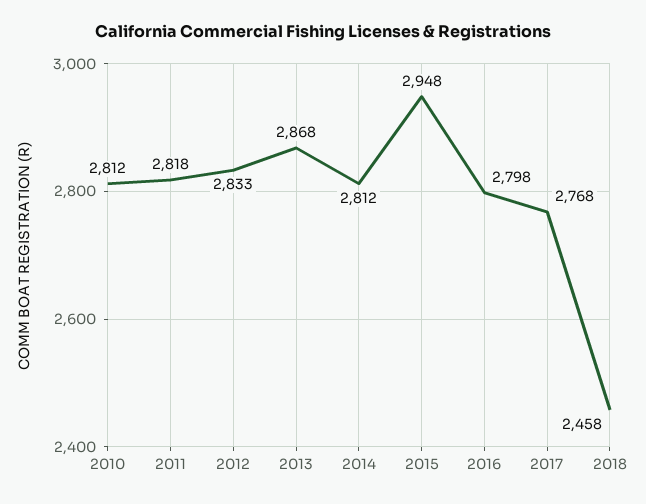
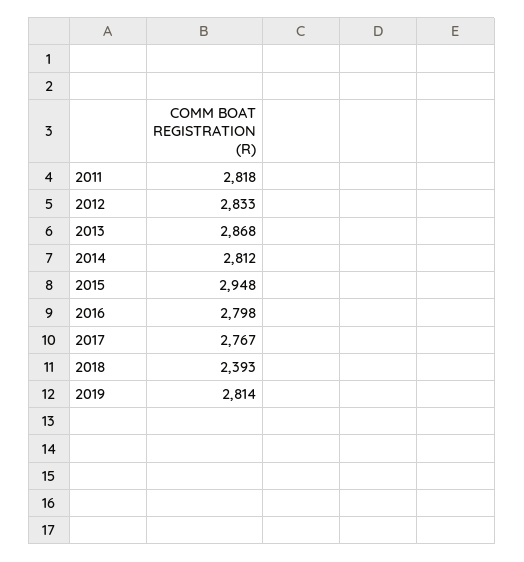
2010: 2812 -> none
2017: 2768 -> 2767
2018: 2458 -> 2393
2019: none -> 2814

